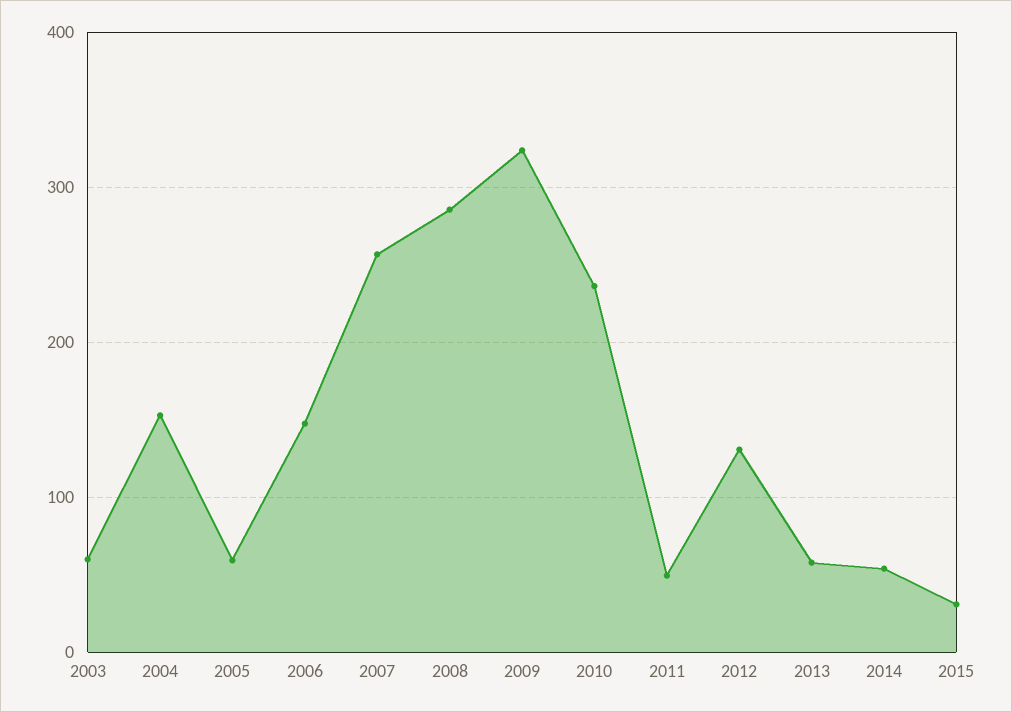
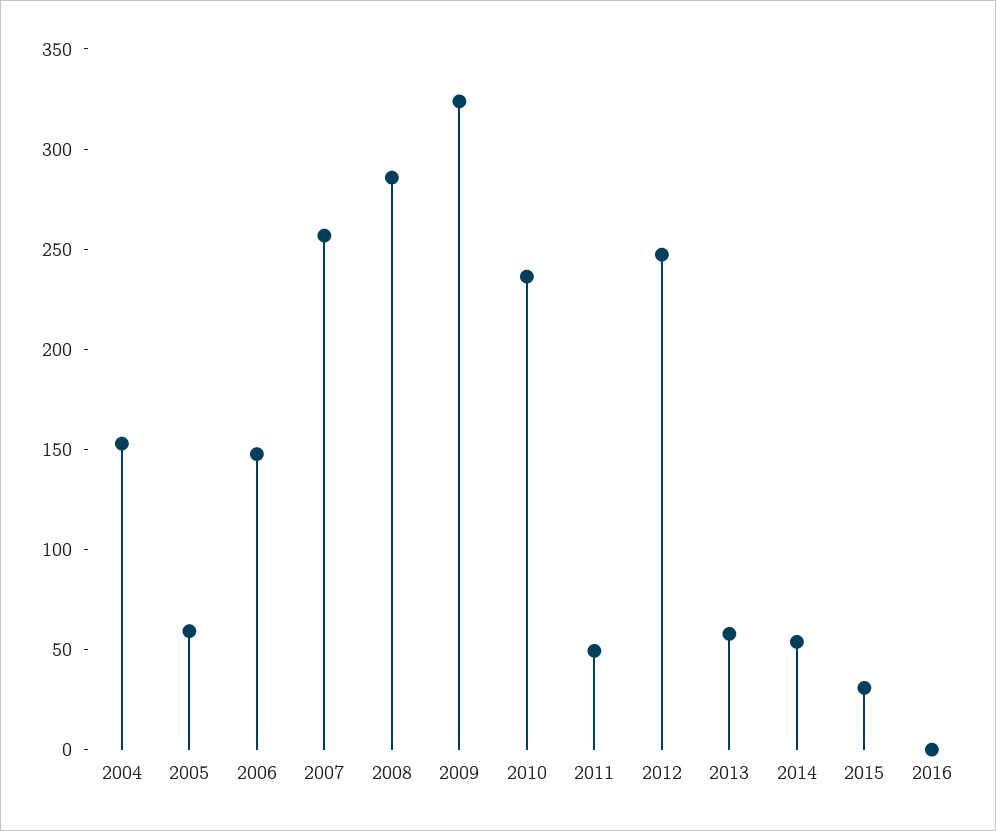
2003: 60 -> none
2012: 130 -> 250
2016: none -> 0

